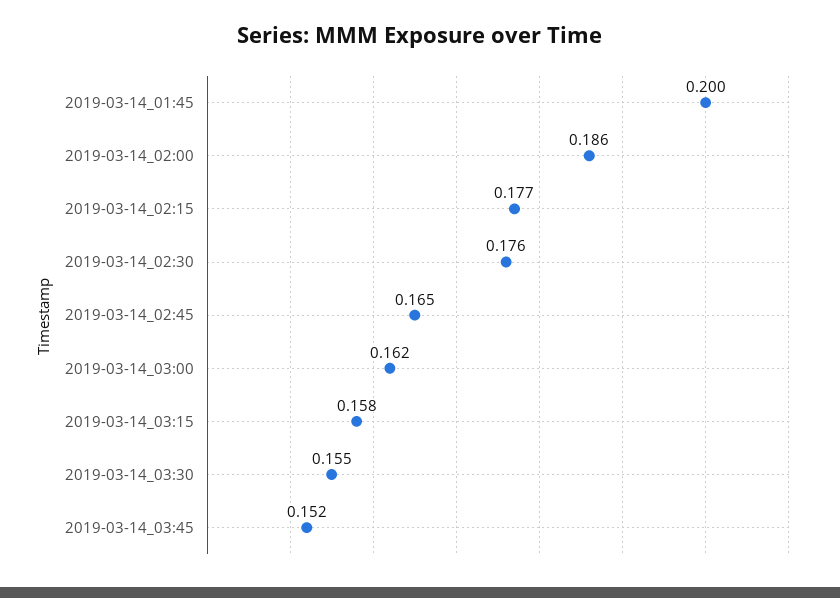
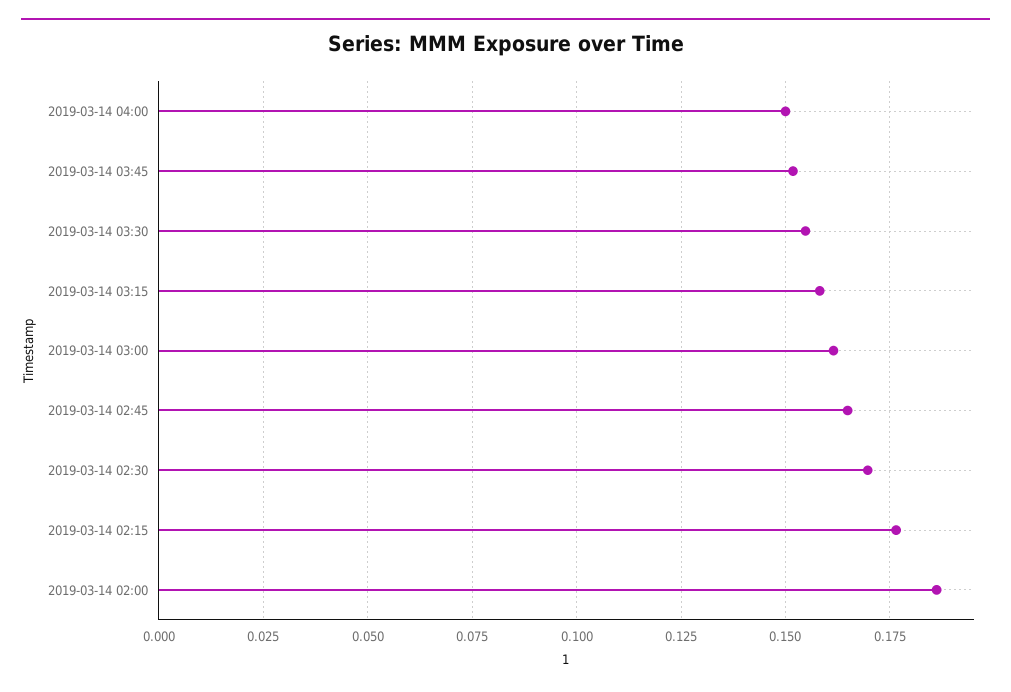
2019-03-14_01:45: 0.2 -> none
2019-03-14_02:30: 0.176 -> 0.17
2019-03-14 04:00: none -> 0.15

